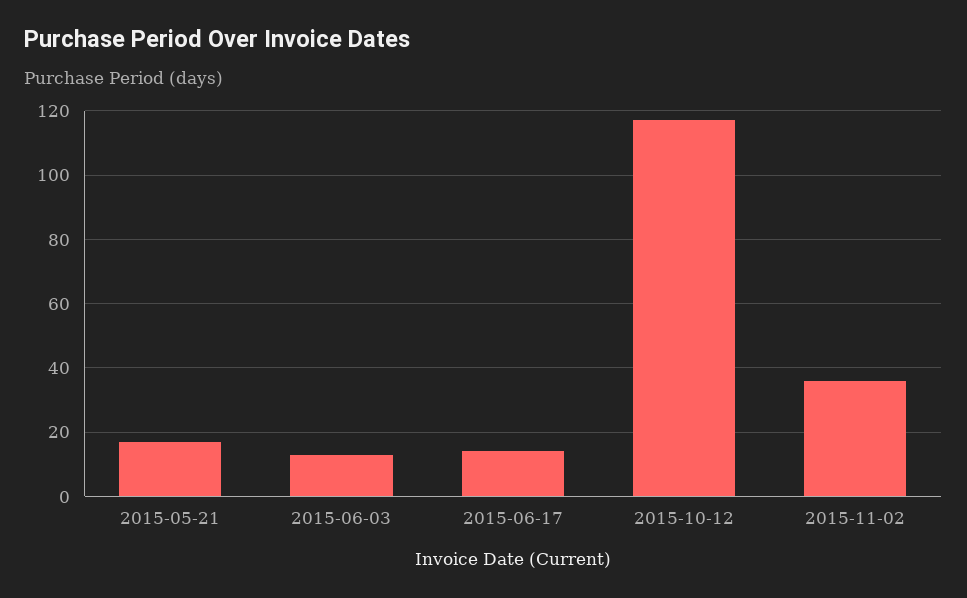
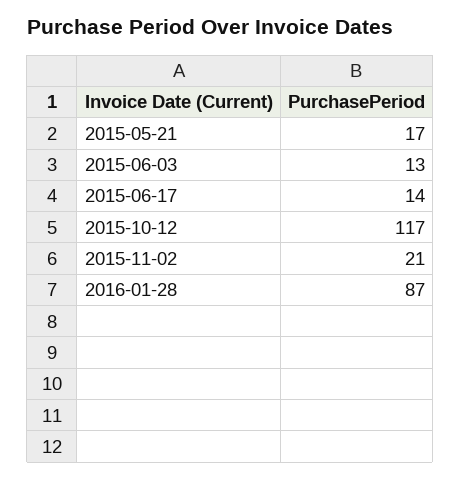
2015-11-02: 35 -> 21
2016-01-28: none -> 87

